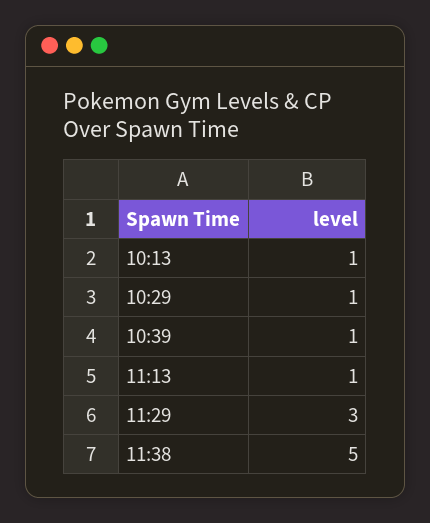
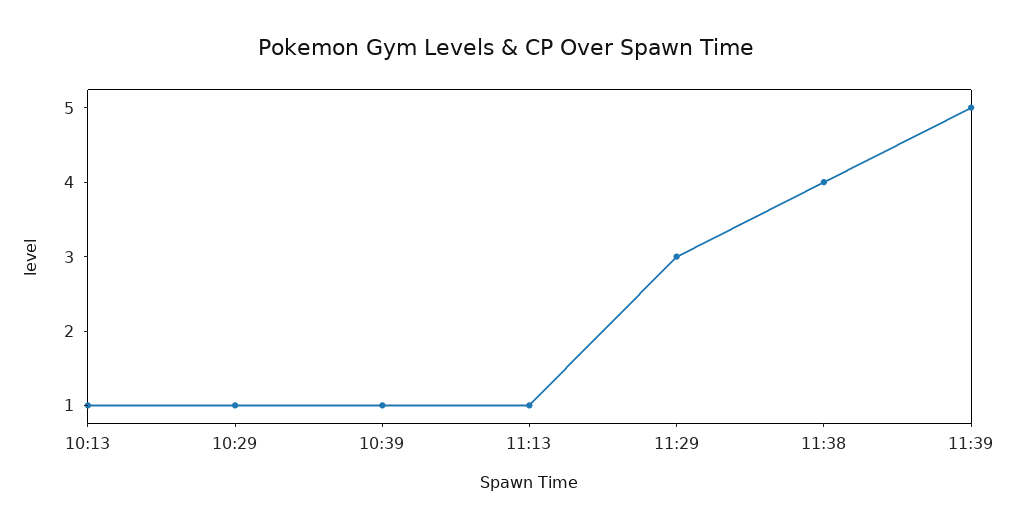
11:38: 5 -> 4
11:39: none -> 5

